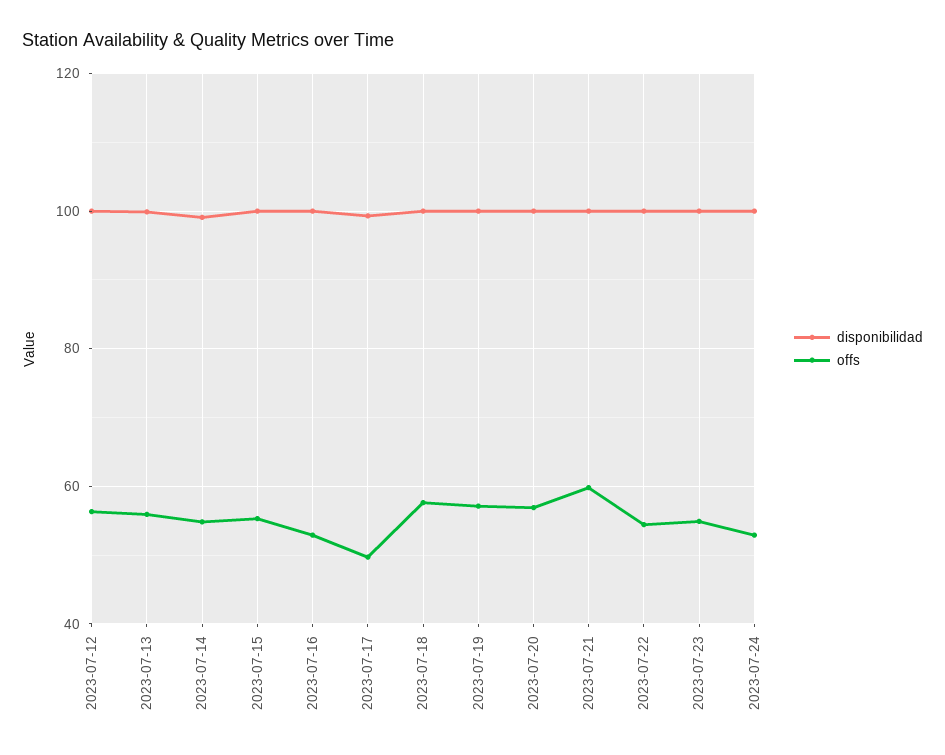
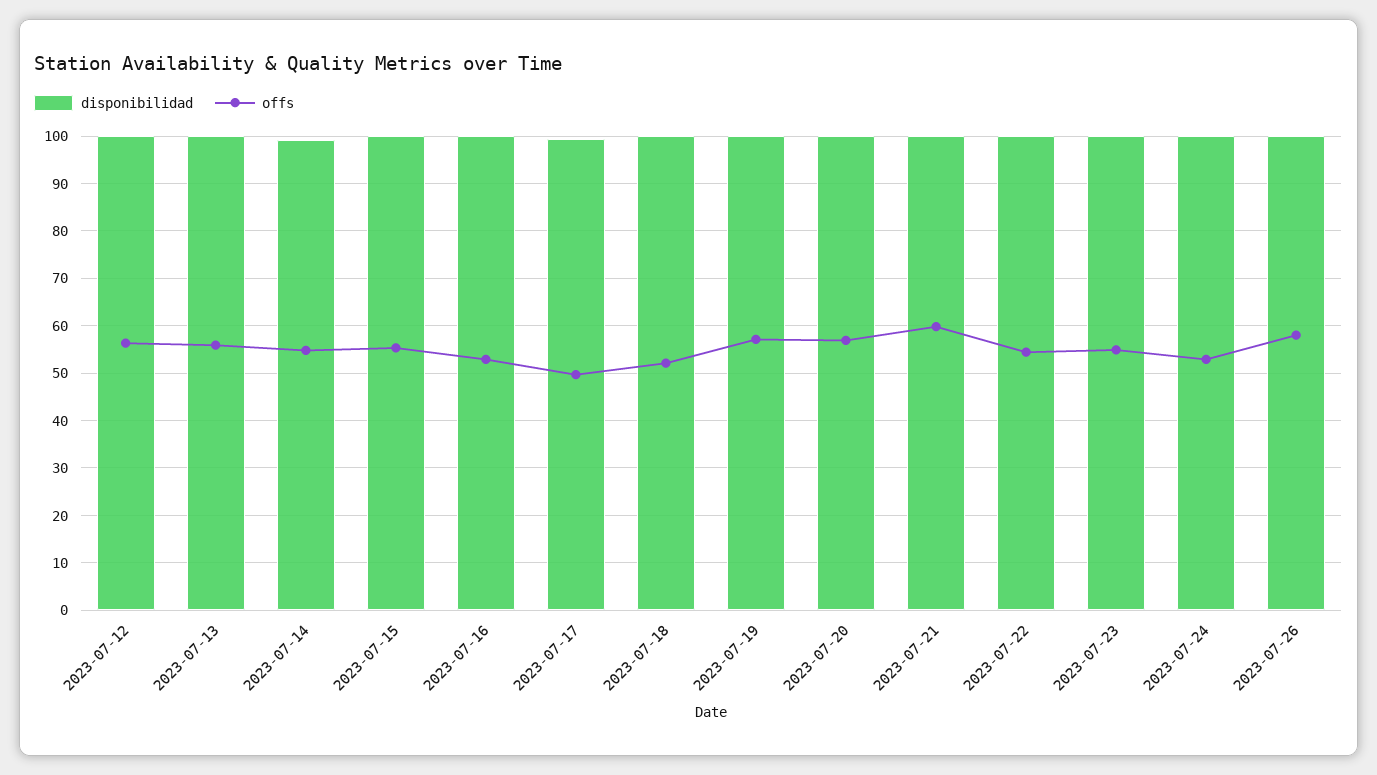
offs, 2023-07-18: 58 -> 52
disponibilidad, 2023-07-26: none -> 100
offs, 2023-07-26: none -> 58

